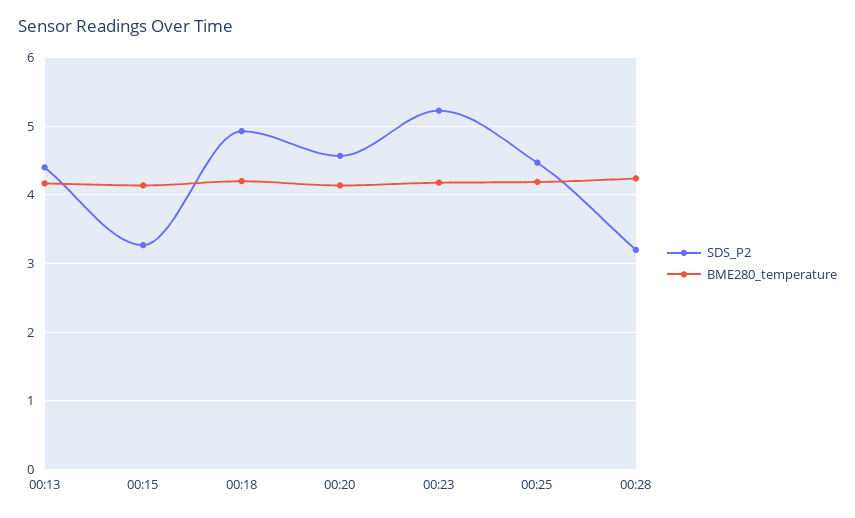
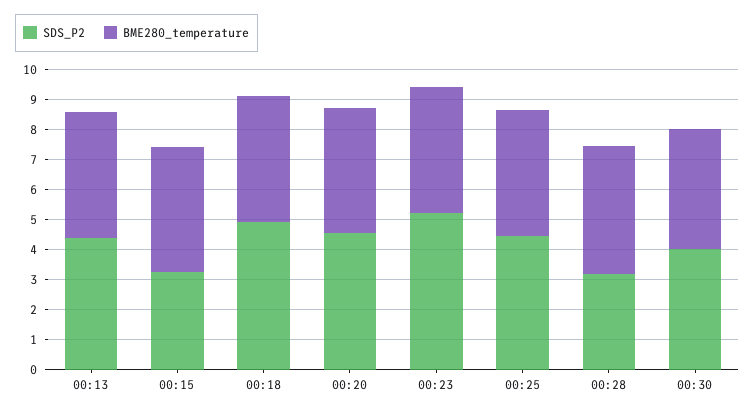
SDS_P2, 00:30: none -> 4
BME280_temperature, 00:30: none -> 4

